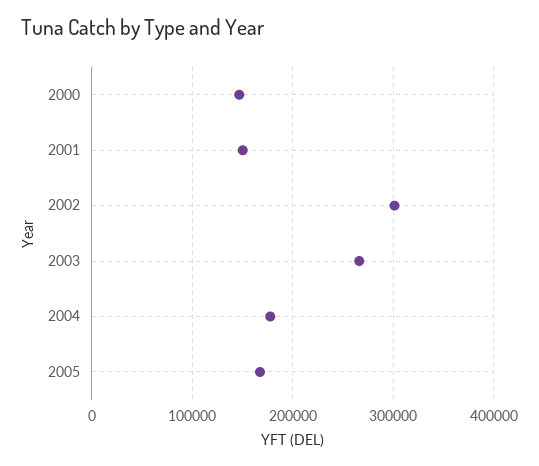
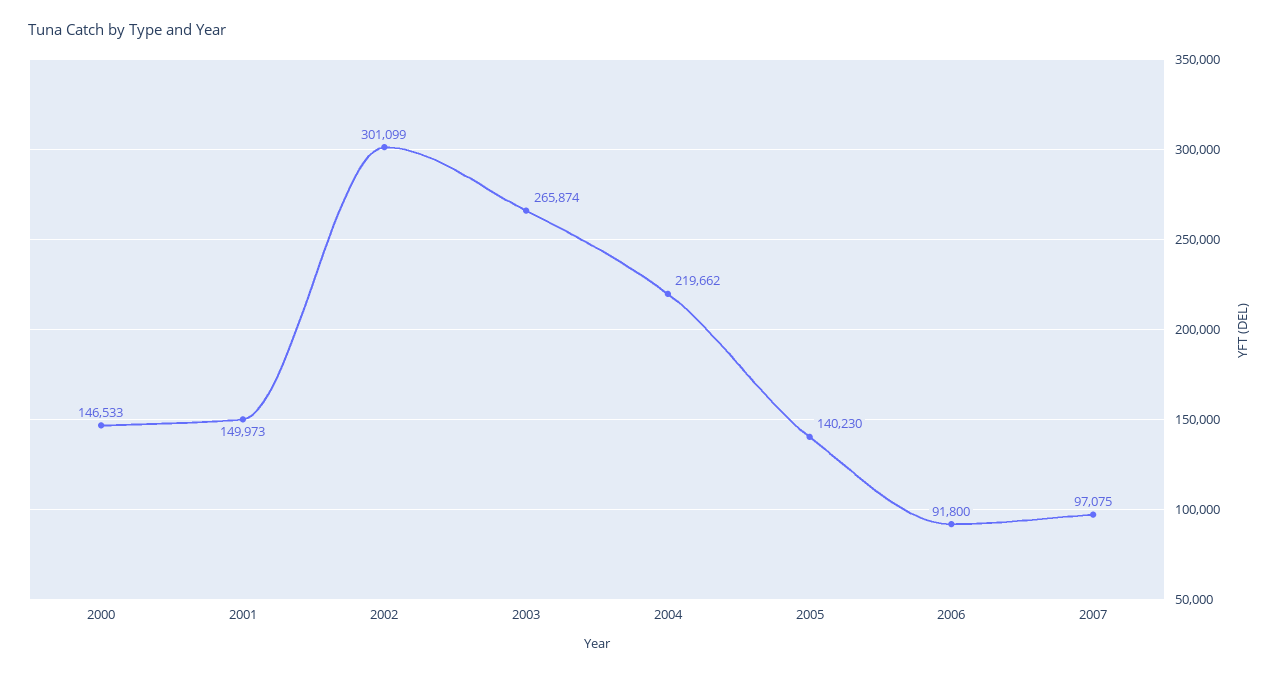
2004: 180000 -> 219662
2005: 170000 -> 140230
2006: none -> 91800
2007: none -> 97075

